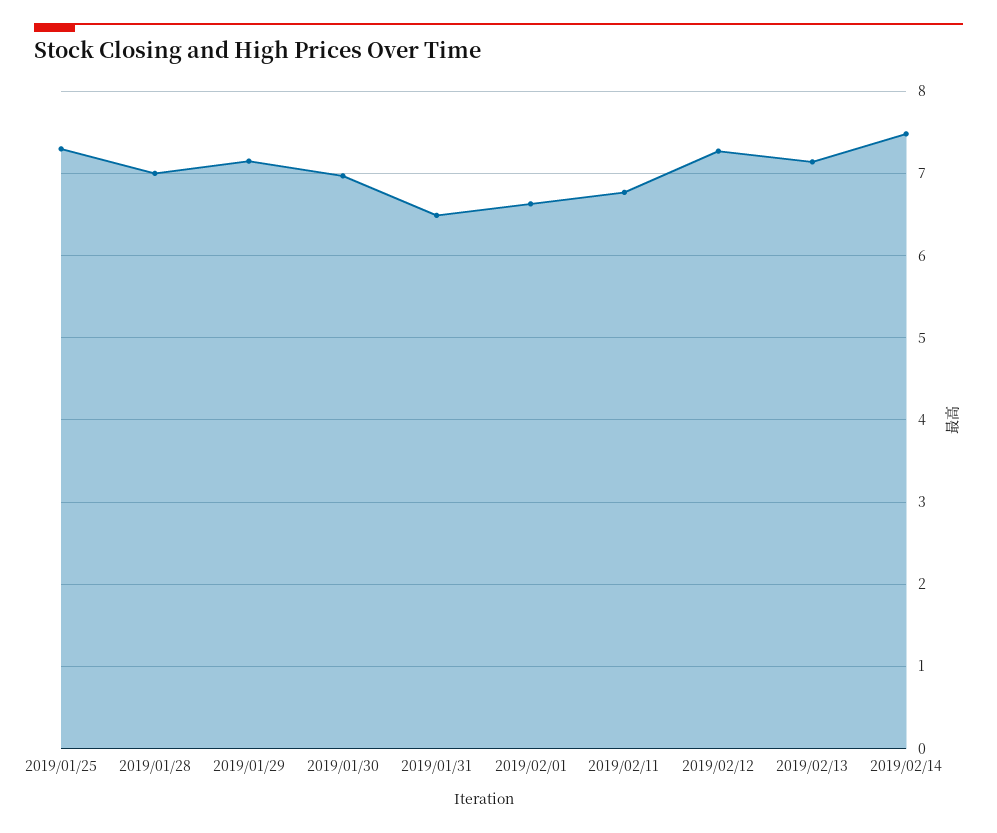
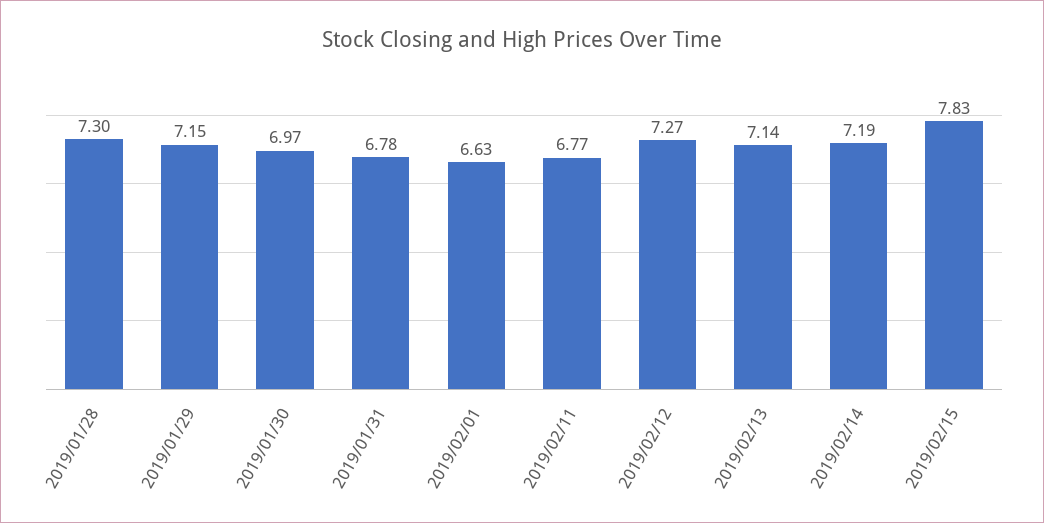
2019/01/25: 7.3 -> none
2019/01/28: 7 -> 7.3
2019/01/31: 6.5 -> 6.78
2019/02/14: 7.5 -> 7.19
2019/02/15: none -> 7.83

